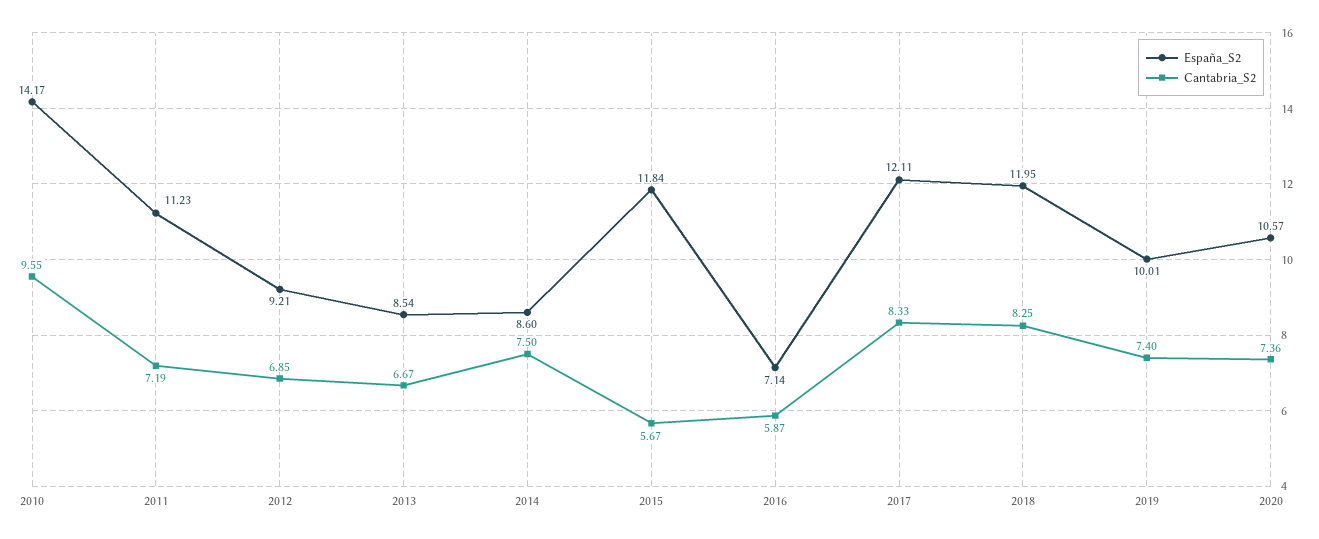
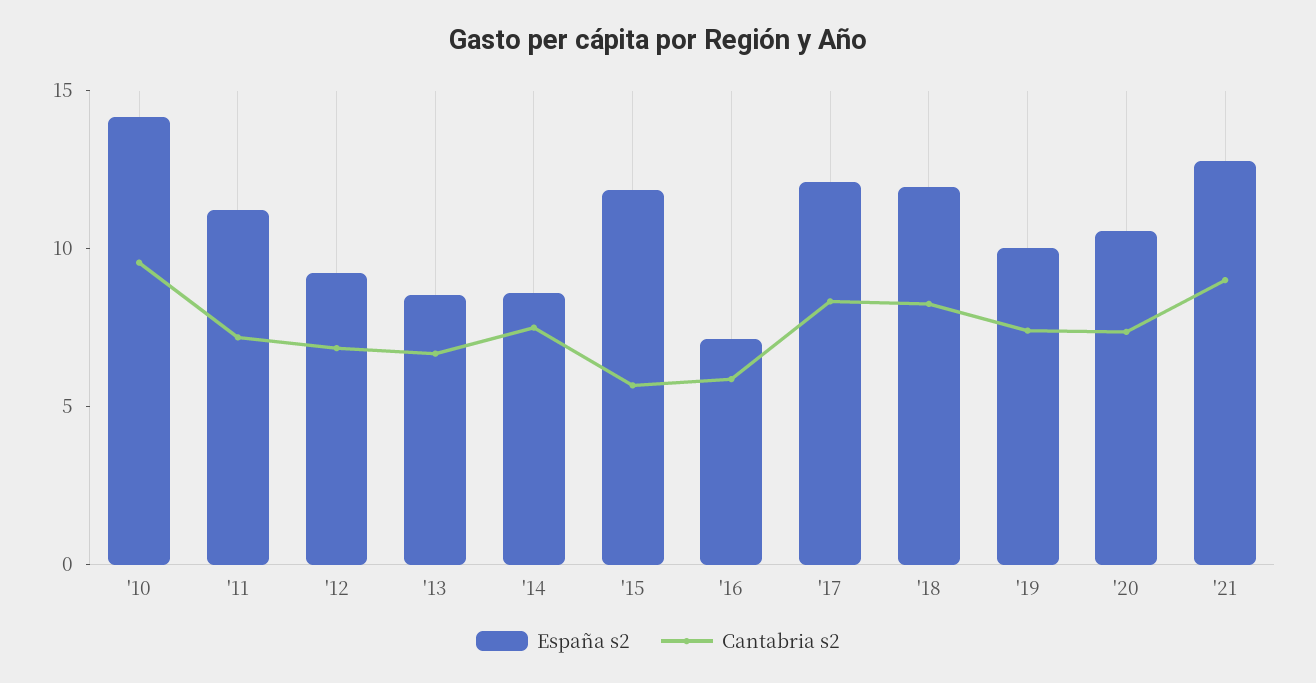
España_S2, '21: none -> 13
Cantabria_S2, '21: none -> 9

